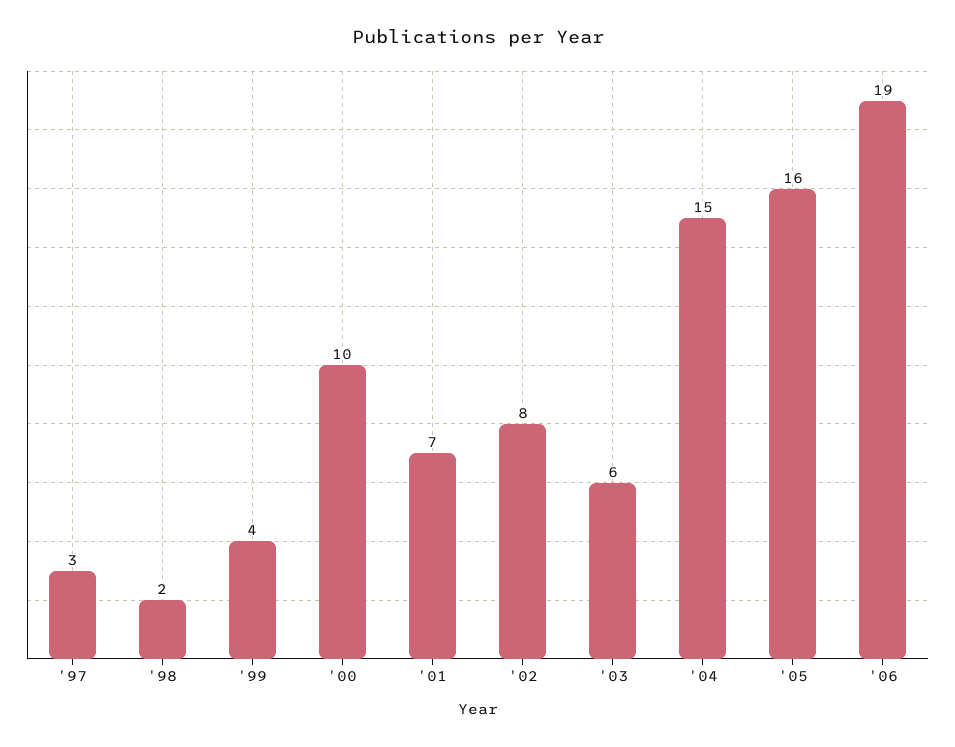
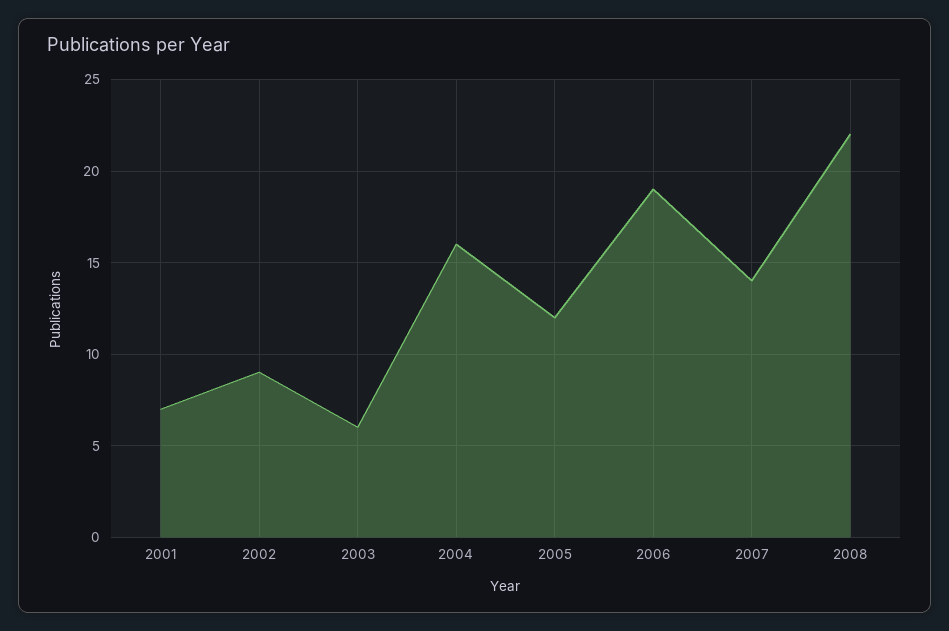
'97: 3 -> none
'98: 2 -> none
'99: 4 -> none
'00: 10 -> none
'02: 8 -> 9
'04: 15 -> 16
'05: 16 -> 12
2007: none -> 14
2008: none -> 22

